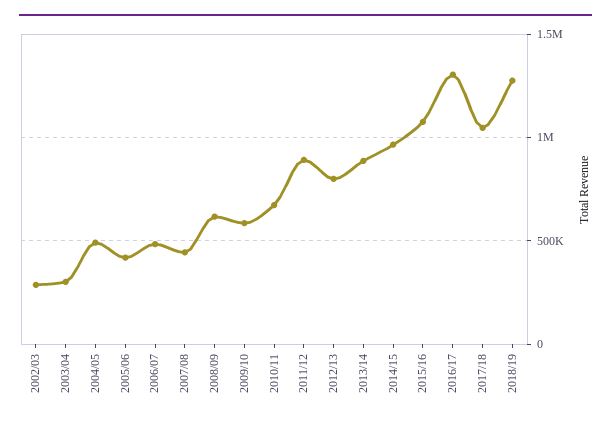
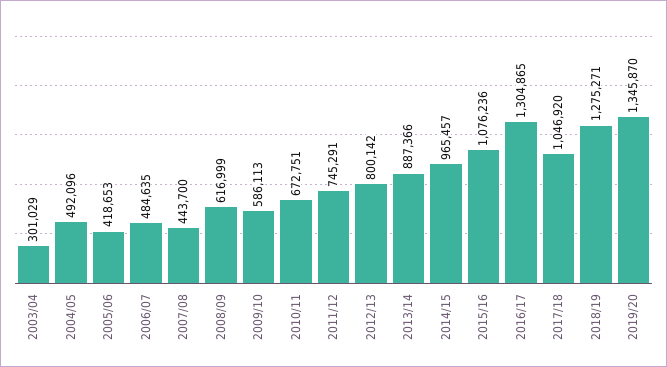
2002/03: 300000 -> none
2011/12: 900000 -> 745291
2019/20: none -> 1345870

